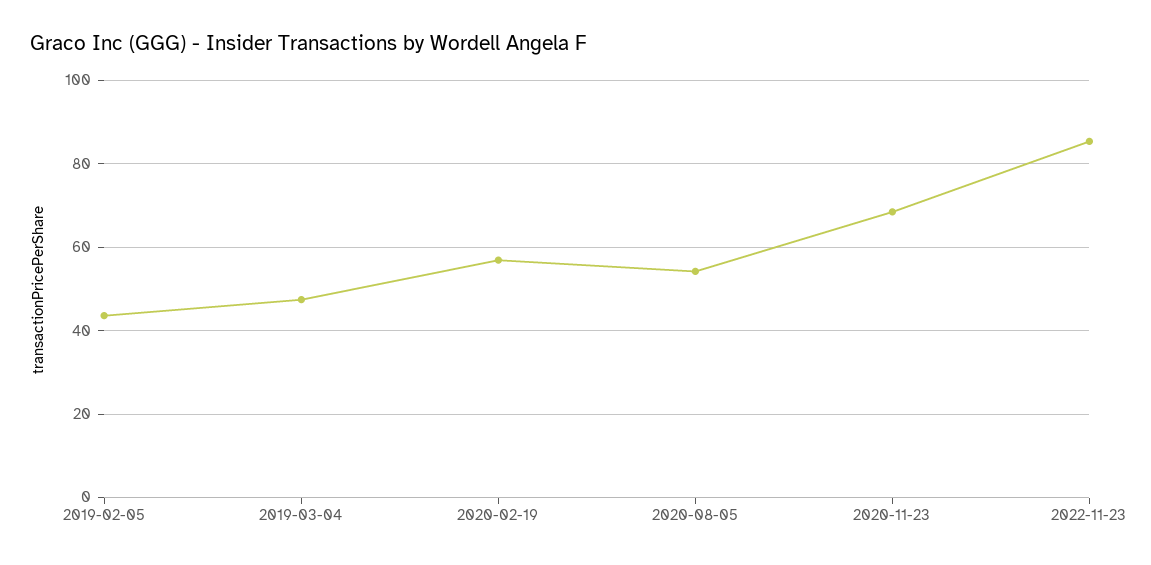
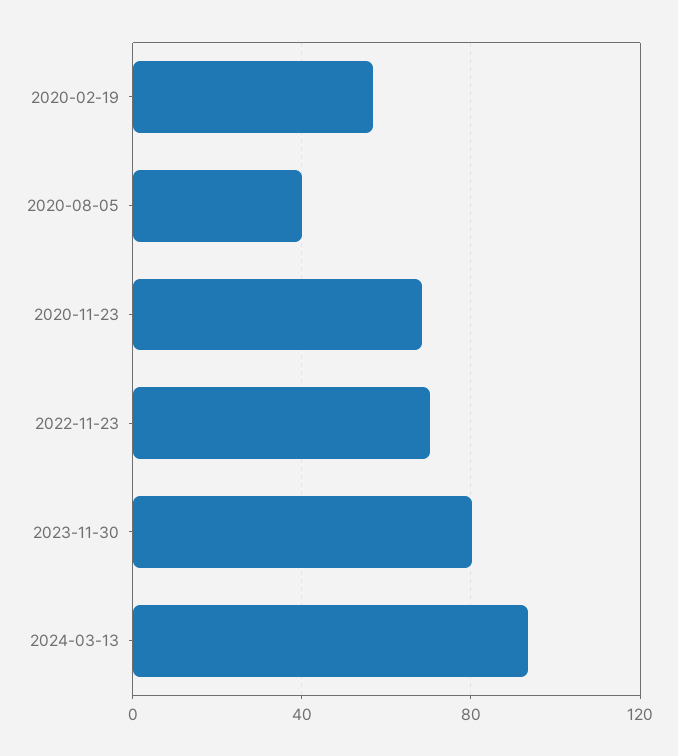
2019-02-05: 44 -> none
2019-03-04: 48 -> none
2020-08-05: 54 -> 40
2022-11-23: 86 -> 70
2023-11-30: none -> 80
2024-03-13: none -> 95

